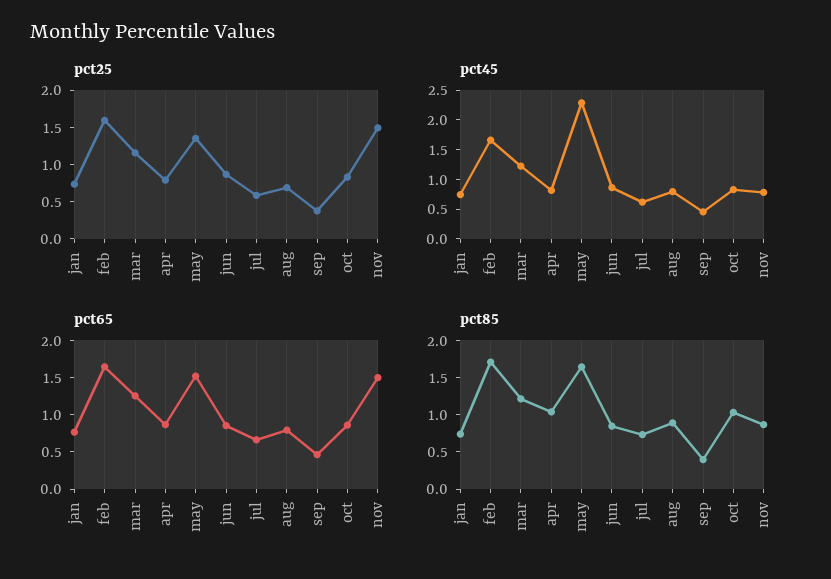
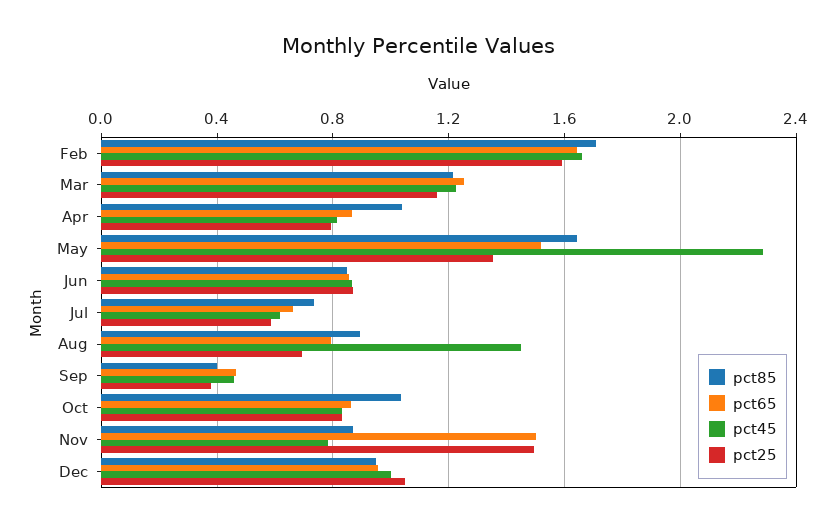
pct25, jan: 0.75 -> none
pct45, jan: 0.75 -> none
pct45, aug: 0.75 -> 1.45
pct65, jan: 0.75 -> none
pct85, jan: 0.75 -> none
pct85, Dec: none -> 0.95
pct65, Dec: none -> 0.95
pct45, Dec: none -> 1
pct25, Dec: none -> 1.05

